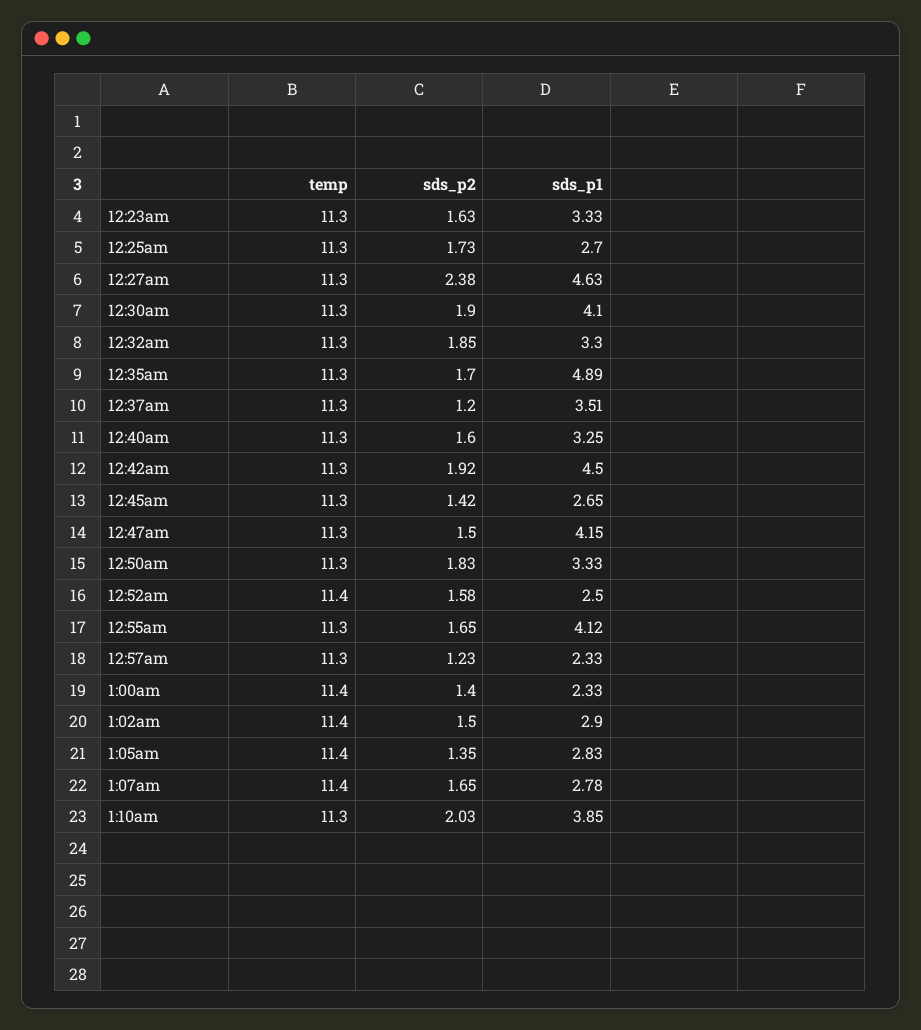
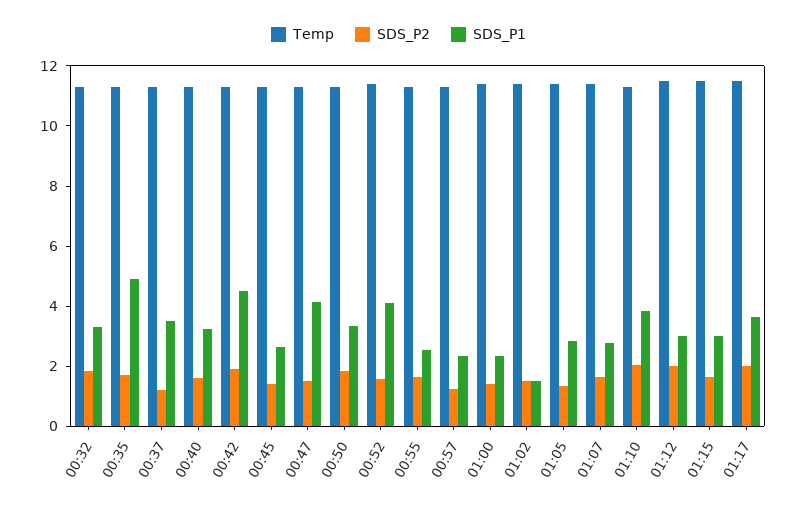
temp, 12:23am: 11.3 -> none
sds_p2, 12:23am: 1.63 -> none
sds_p1, 12:23am: 3.33 -> none
temp, 12:25am: 11.3 -> none
sds_p2, 12:25am: 1.73 -> none
sds_p1, 12:25am: 2.7 -> none
temp, 12:27am: 11.3 -> none
sds_p2, 12:27am: 2.38 -> none
sds_p1, 12:27am: 4.63 -> none
temp, 12:30am: 11.3 -> none
sds_p2, 12:30am: 1.9 -> none
sds_p1, 12:30am: 4.1 -> none
sds_p1, 12:52am: 2.5 -> 4
sds_p1, 12:55am: 4.12 -> 2.5
sds_p1, 1:02am: 2.9 -> 1.5
temp, 01:12: none -> 11.5
sds_p2, 01:12: none -> 2
sds_p1, 01:12: none -> 3
temp, 01:15: none -> 11.5
sds_p2, 01:15: none -> 1.5
sds_p1, 01:15: none -> 3
temp, 01:17: none -> 11.5
sds_p2, 01:17: none -> 2
sds_p1, 01:17: none -> 3.5

